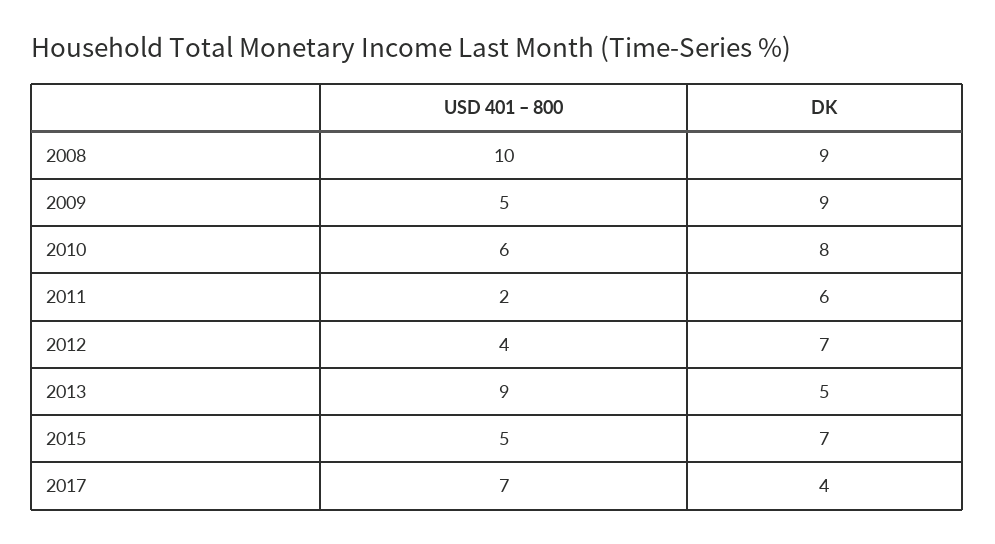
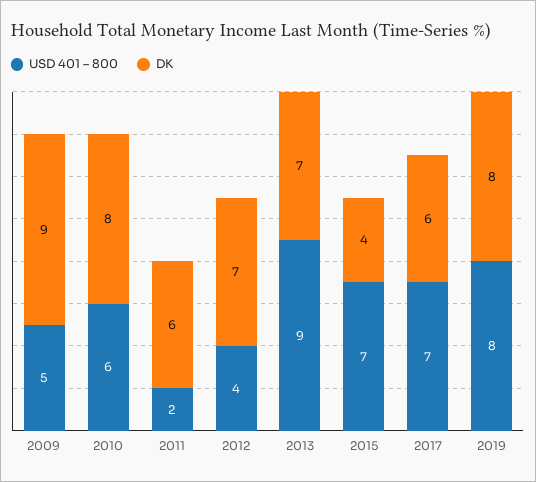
USD 401 – 800, 2008: 10 -> none
DK, 2008: 9 -> none
DK, 2013: 5 -> 7
USD 401 – 800, 2015: 5 -> 7
DK, 2015: 7 -> 4
DK, 2017: 4 -> 6
USD 401 – 800, 2019: none -> 8
DK, 2019: none -> 8

